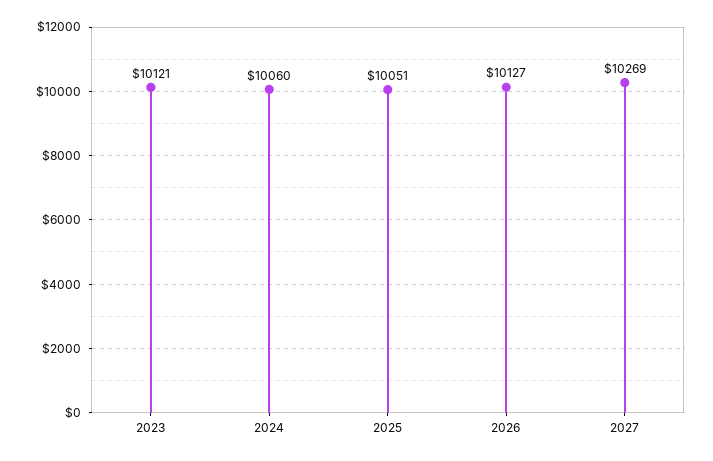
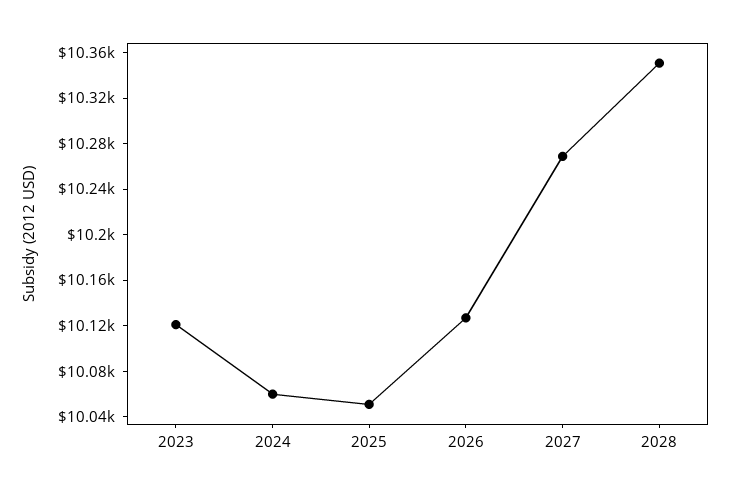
2028: none -> 10350

